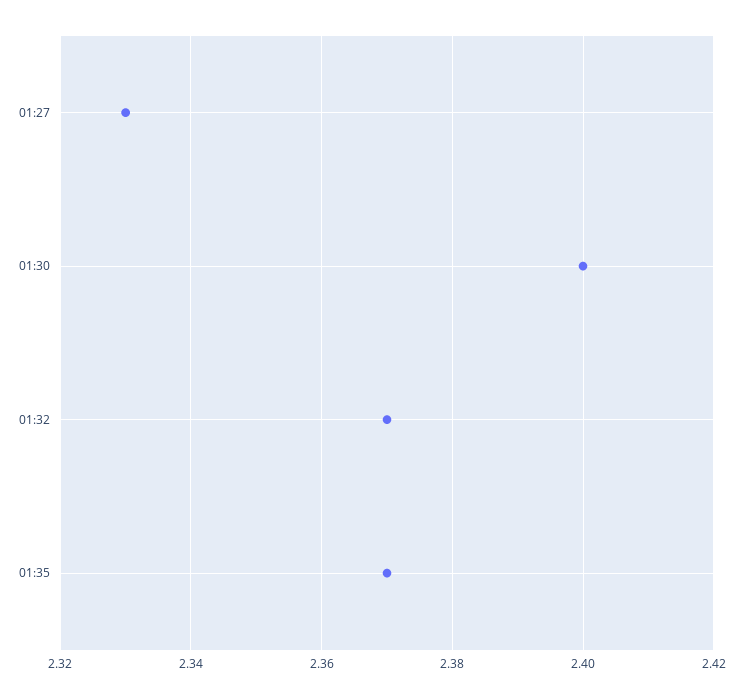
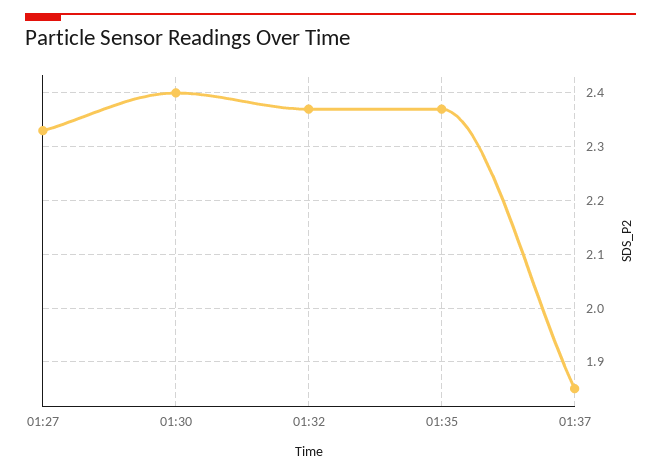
01:37: none -> 1.85

